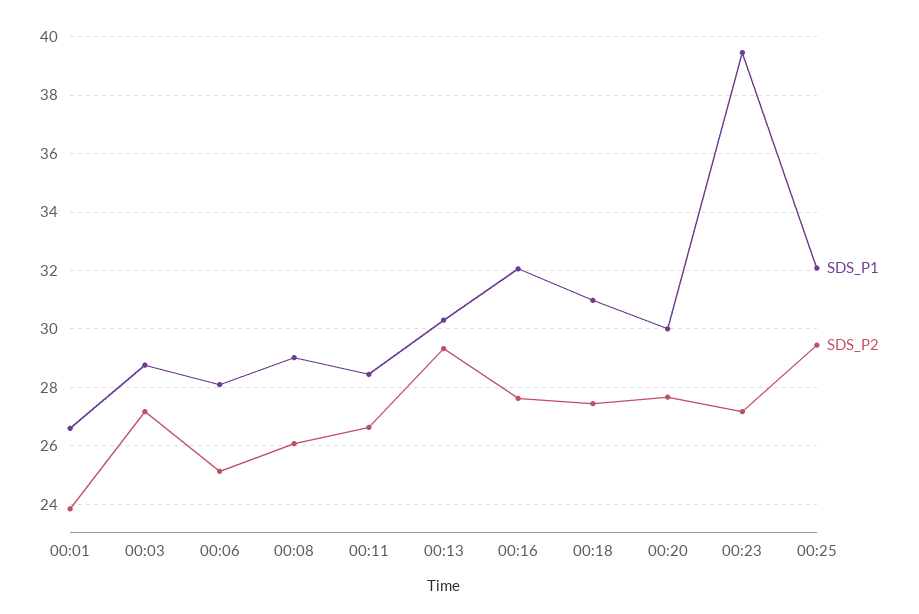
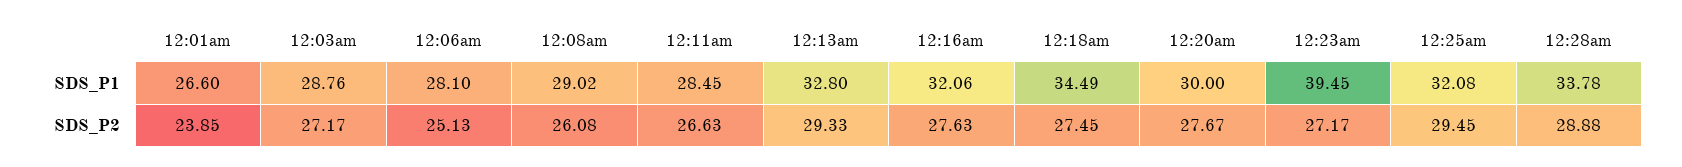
SDS_P1, 00:13: 30.25 -> 32.8
SDS_P1, 00:18: 31 -> 34.49
SDS_P1, 12:28am: none -> 33.78
SDS_P2, 12:28am: none -> 28.88

